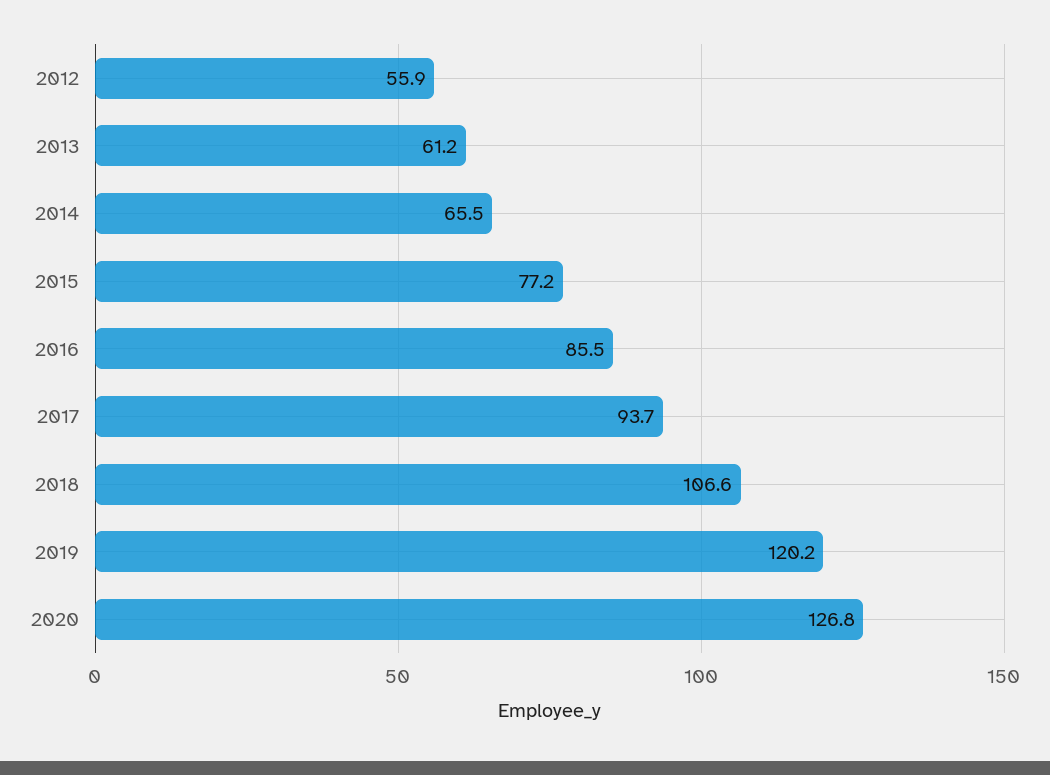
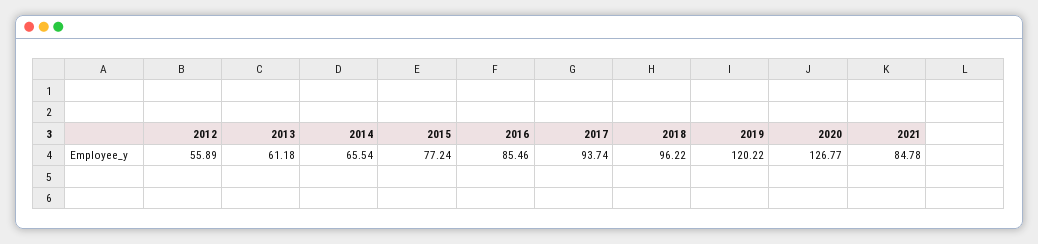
2018: 106.6 -> 96.22
2021: none -> 84.78

